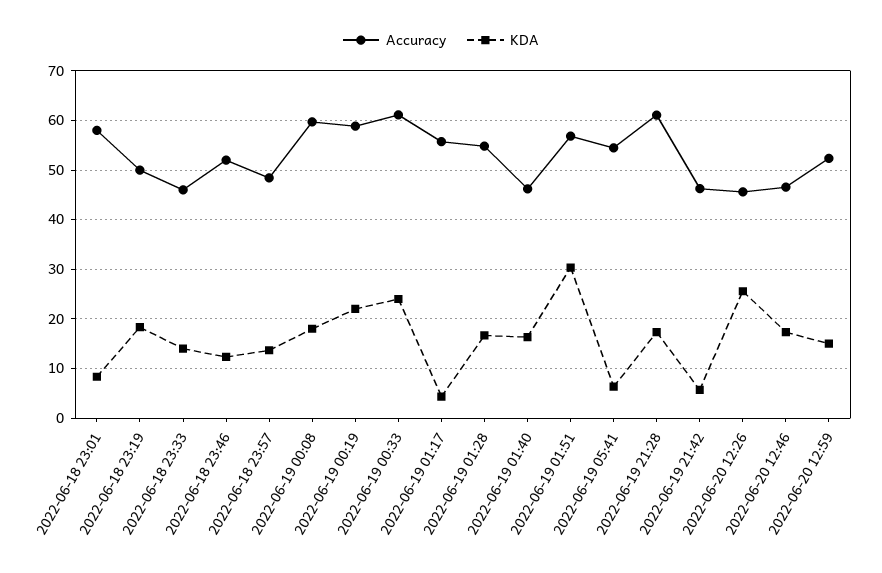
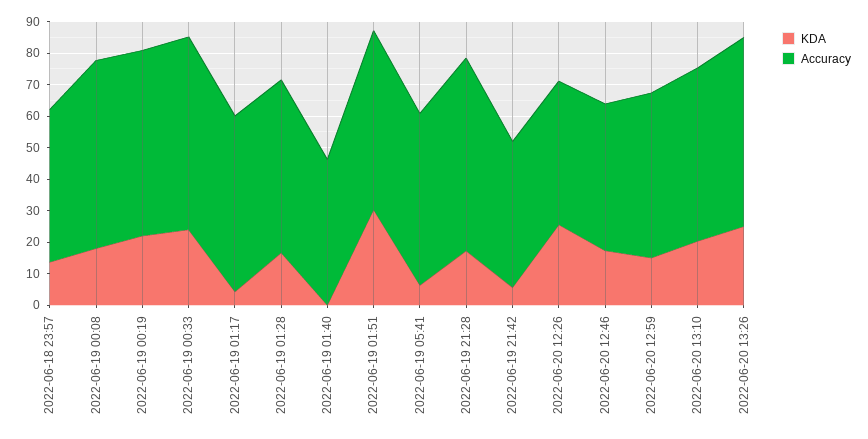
Accuracy, 2022-06-18 23:01: 58 -> none
KDA, 2022-06-18 23:01: 8 -> none
Accuracy, 2022-06-18 23:19: 50 -> none
KDA, 2022-06-18 23:19: 18 -> none
Accuracy, 2022-06-18 23:33: 46 -> none
KDA, 2022-06-18 23:33: 14 -> none
Accuracy, 2022-06-18 23:46: 52 -> none
KDA, 2022-06-18 23:46: 12 -> none
KDA, 2022-06-19 01:40: 16 -> 0
KDA, 2022-06-20 13:10: none -> 20
Accuracy, 2022-06-20 13:10: none -> 55
KDA, 2022-06-20 13:26: none -> 25
Accuracy, 2022-06-20 13:26: none -> 60

